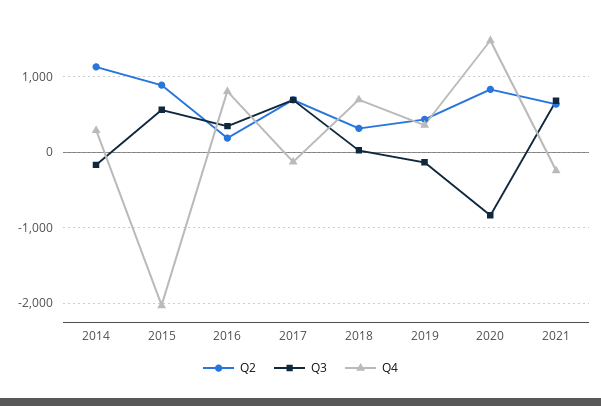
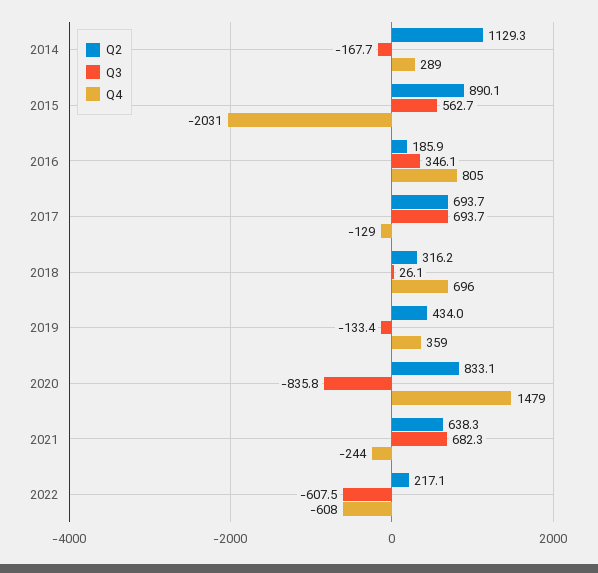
Q2, 2022: none -> 217.1
Q3, 2022: none -> -607.5
Q4, 2022: none -> -608

